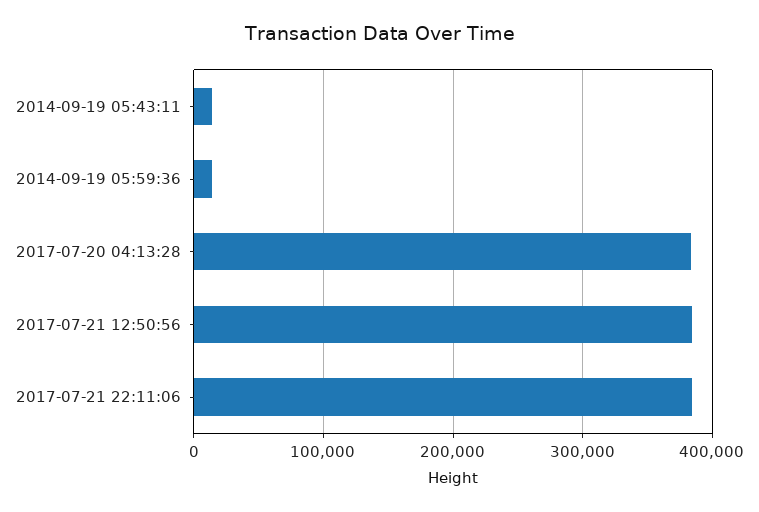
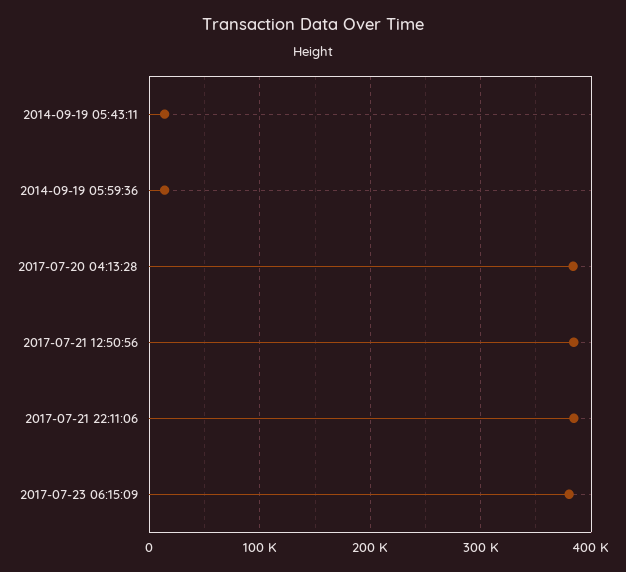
2017-07-23 06:15:09: none -> 380000

